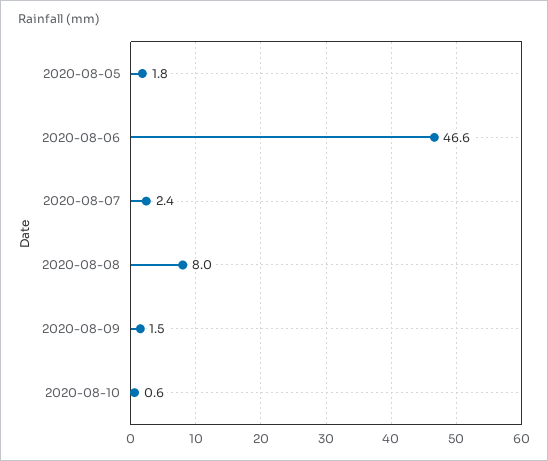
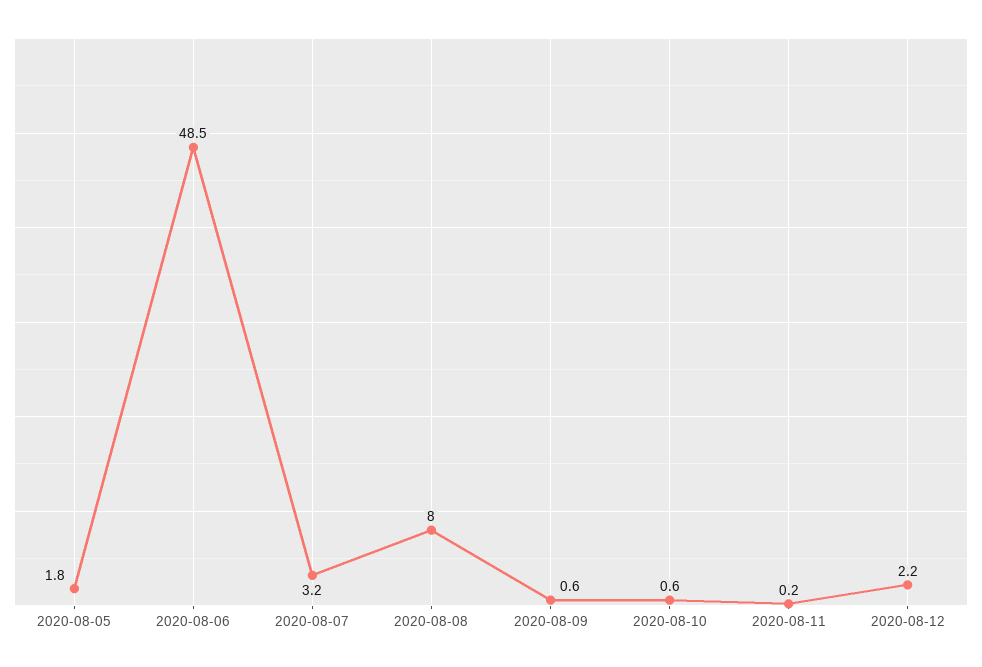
2020-08-06: 46.6 -> 48.5
2020-08-07: 2.4 -> 3.2
2020-08-09: 1.5 -> 0.6
2020-08-11: none -> 0.2
2020-08-12: none -> 2.2

